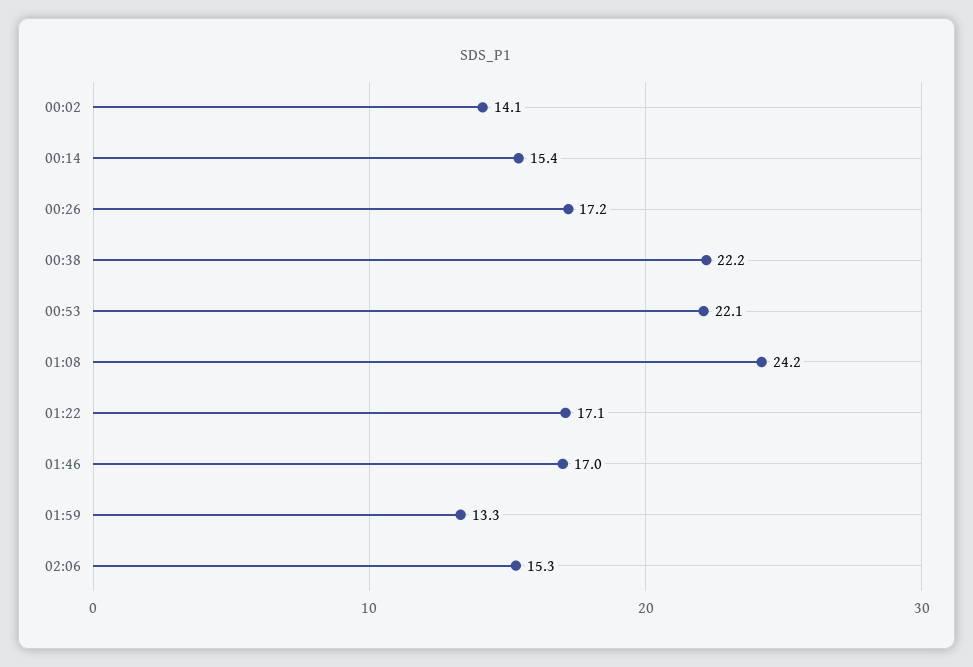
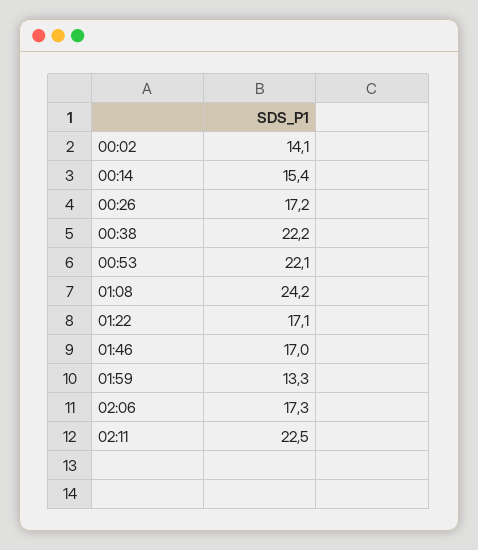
02:06: 15.3 -> 17.3
02:11: none -> 22.5

